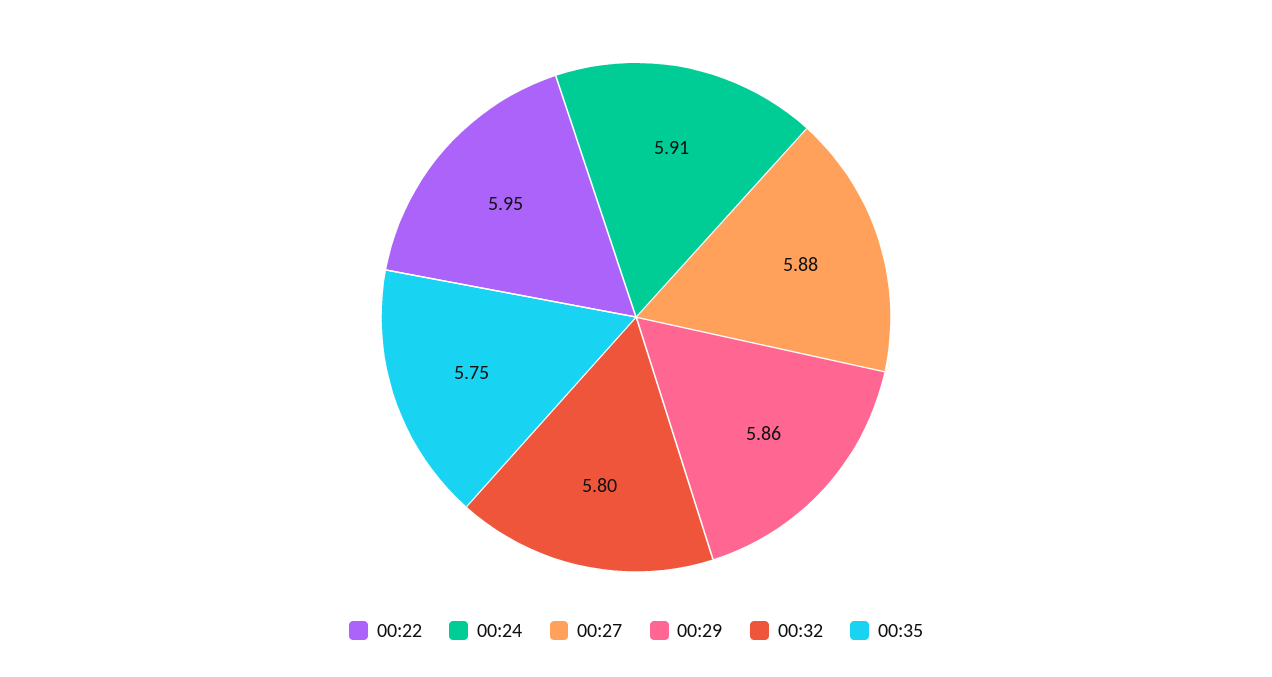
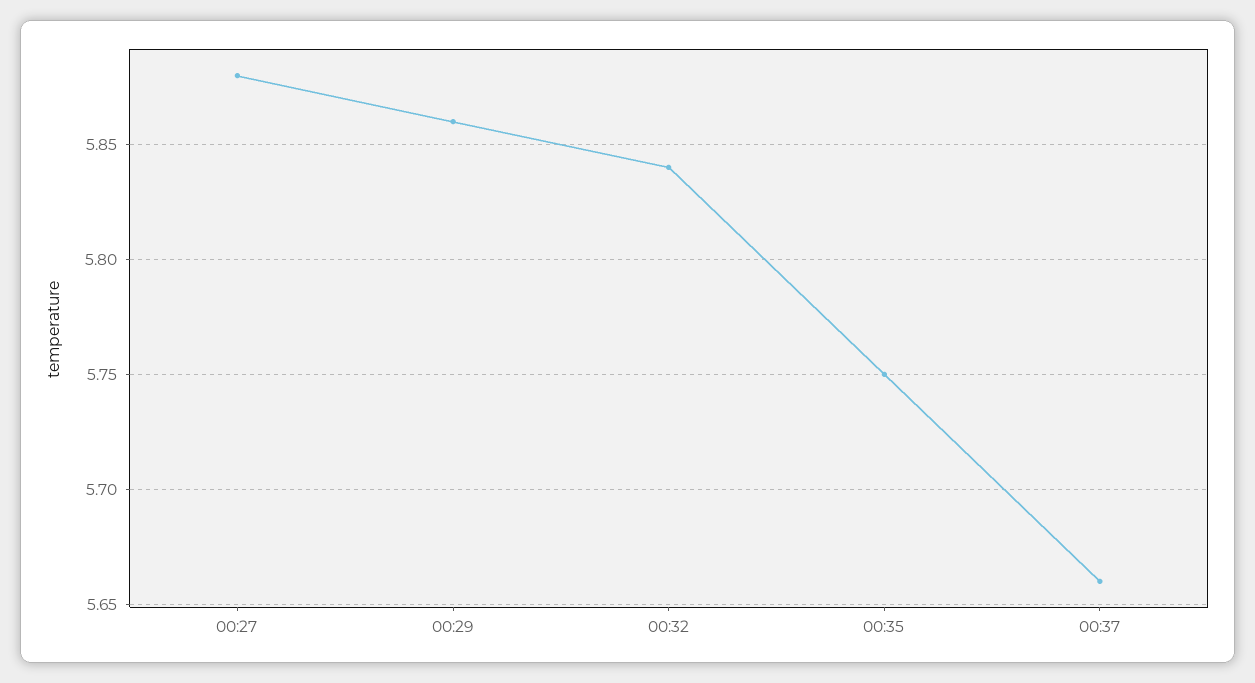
00:22: 5.95 -> none
00:24: 5.91 -> none
00:32: 5.8 -> 5.84
00:37: none -> 5.66

